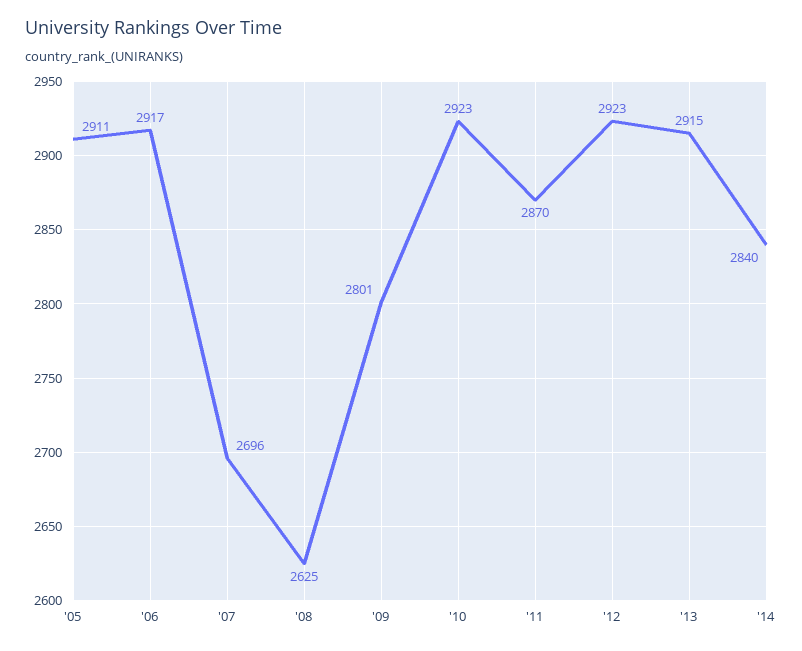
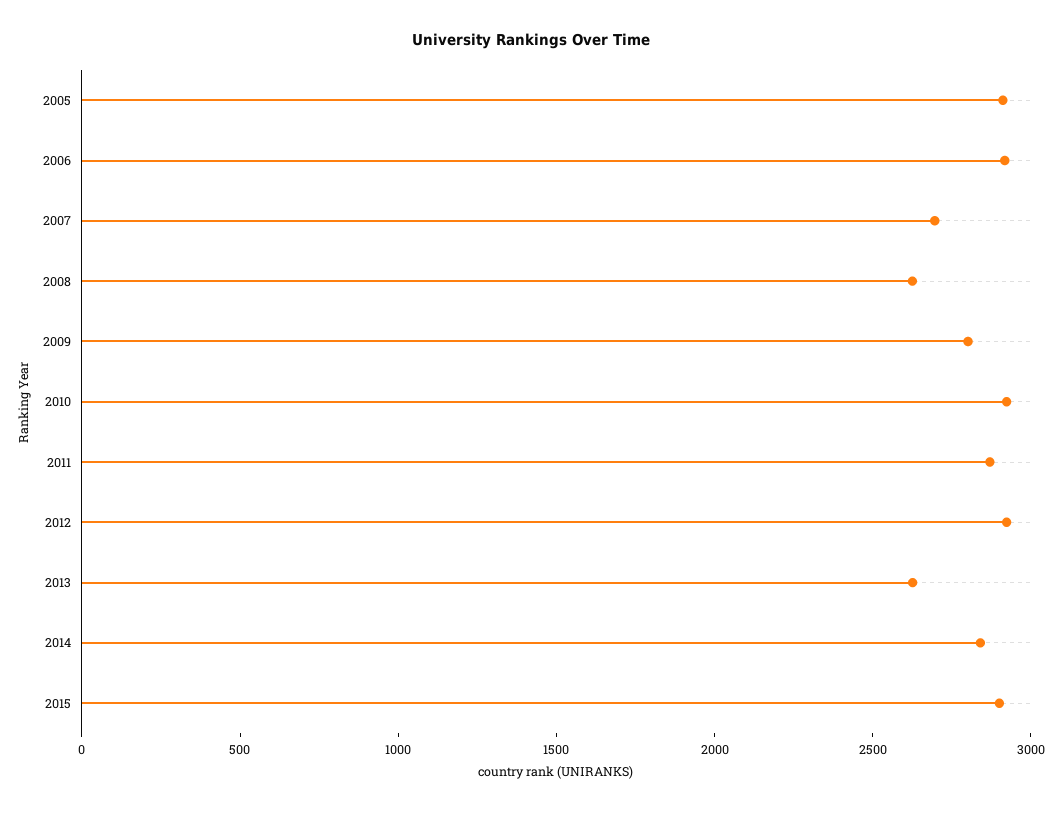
'13: 2915 -> 2600
2015: none -> 2900

